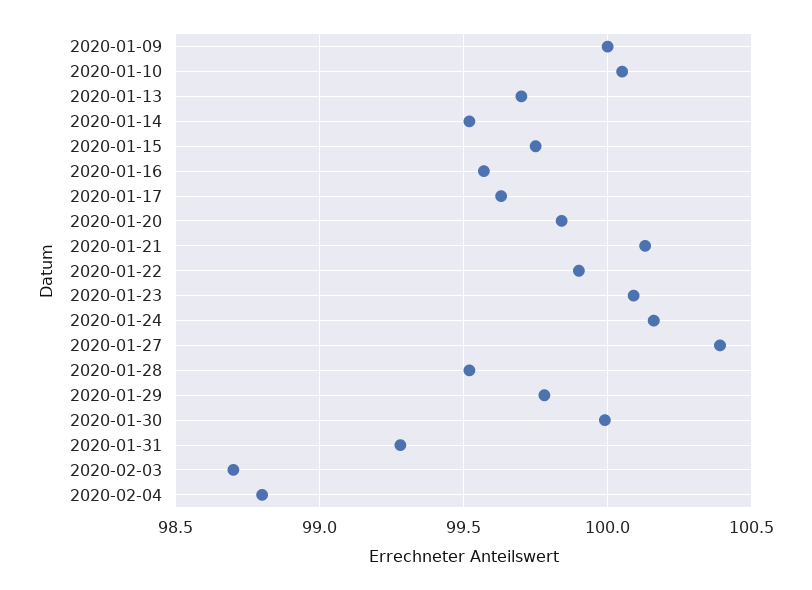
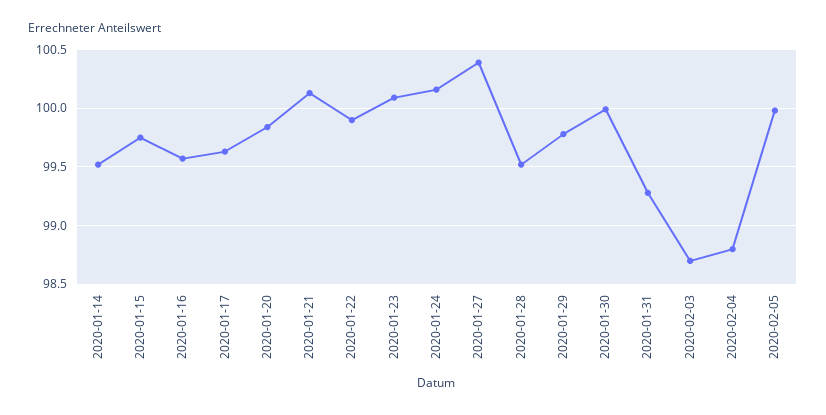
2020-01-09: 100 -> none
2020-01-10: 100.05 -> none
2020-01-13: 99.7 -> none
2020-02-05: none -> 100

